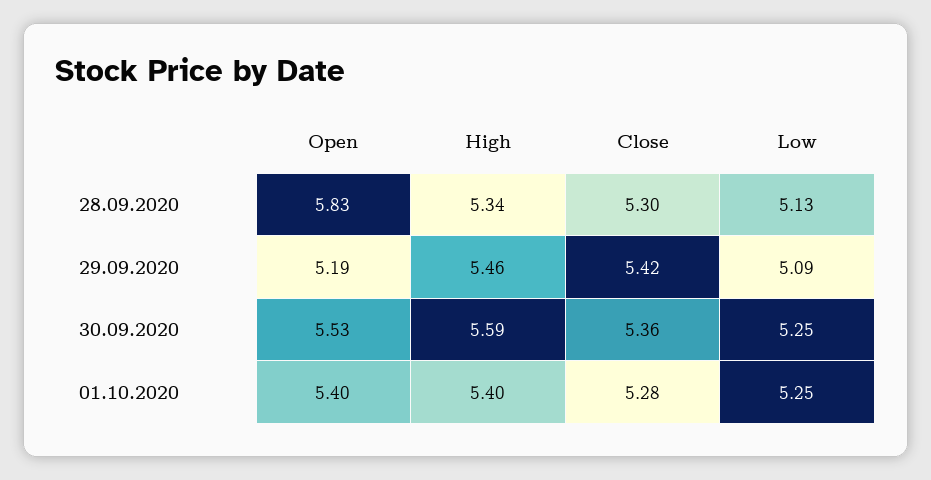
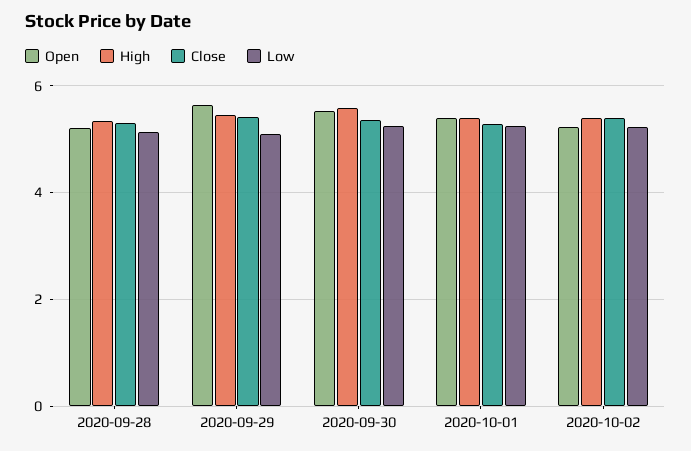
Open, 28.09.2020: 5.83 -> 5.2
Open, 29.09.2020: 5.19 -> 5.6
Open, 2020-10-02: none -> 5.2
High, 2020-10-02: none -> 5.4
Close, 2020-10-02: none -> 5.4
Low, 2020-10-02: none -> 5.2

